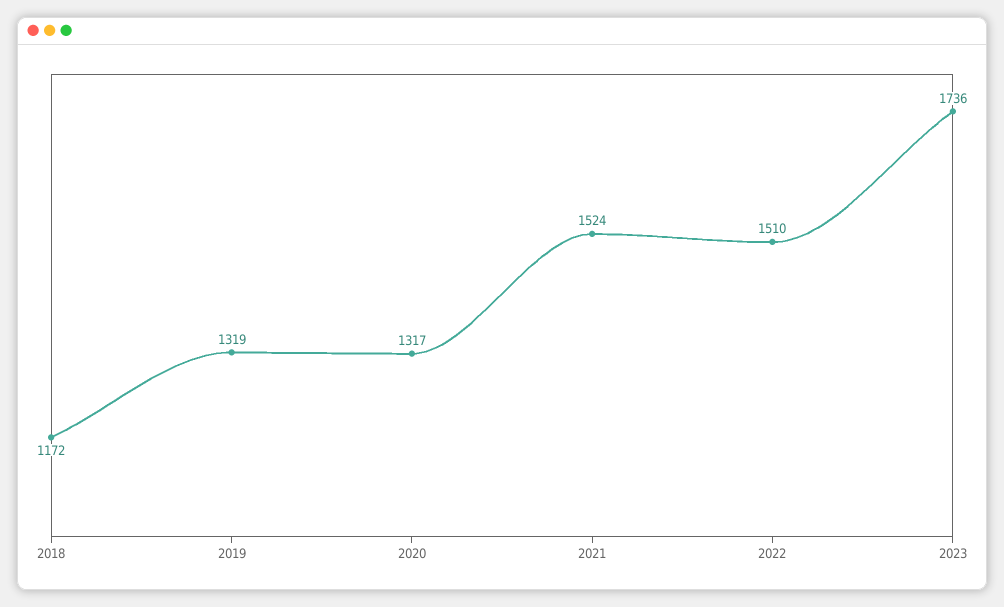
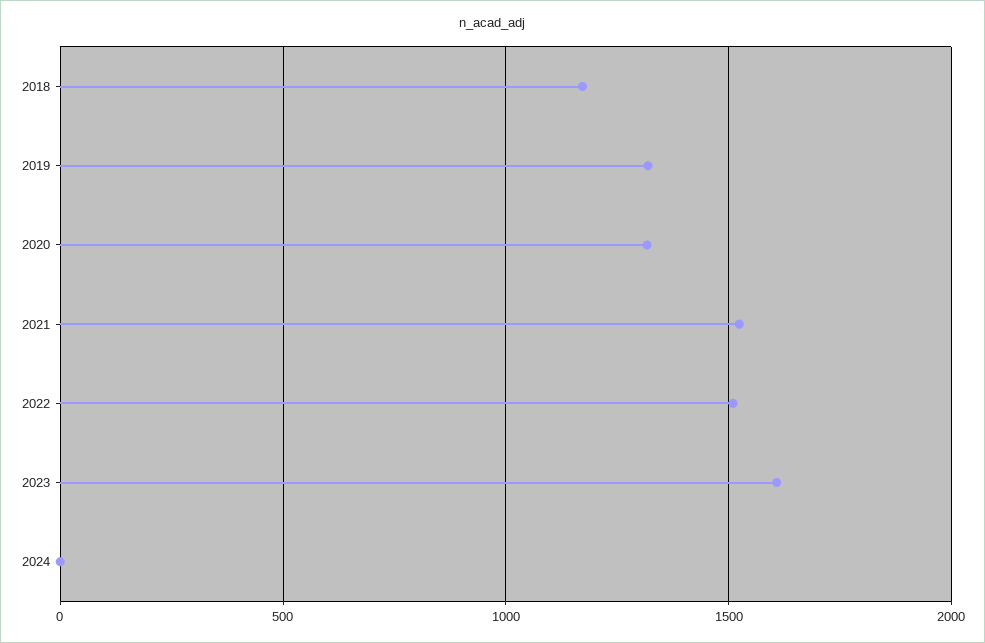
2023: 1736 -> 1600
2024: none -> 0

